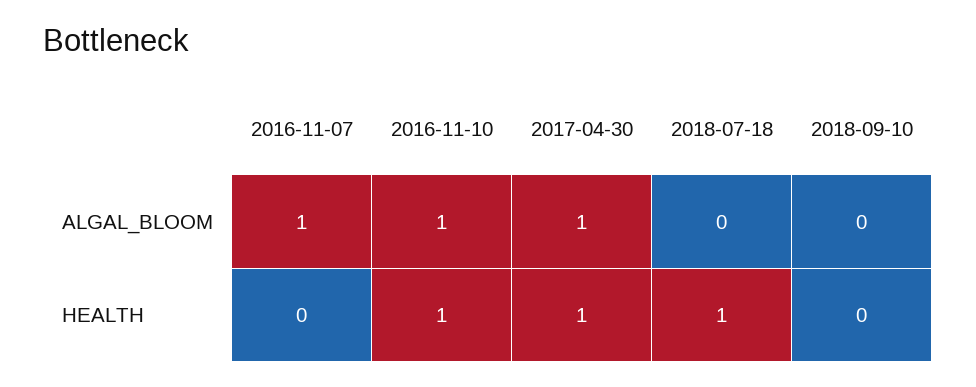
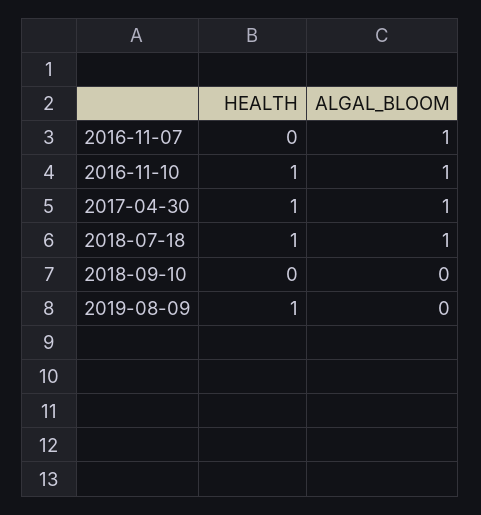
2018-07-18, ALGAL_BLOOM: 0 -> 1
2019-08-09, HEALTH: none -> 1
2019-08-09, ALGAL_BLOOM: none -> 0

